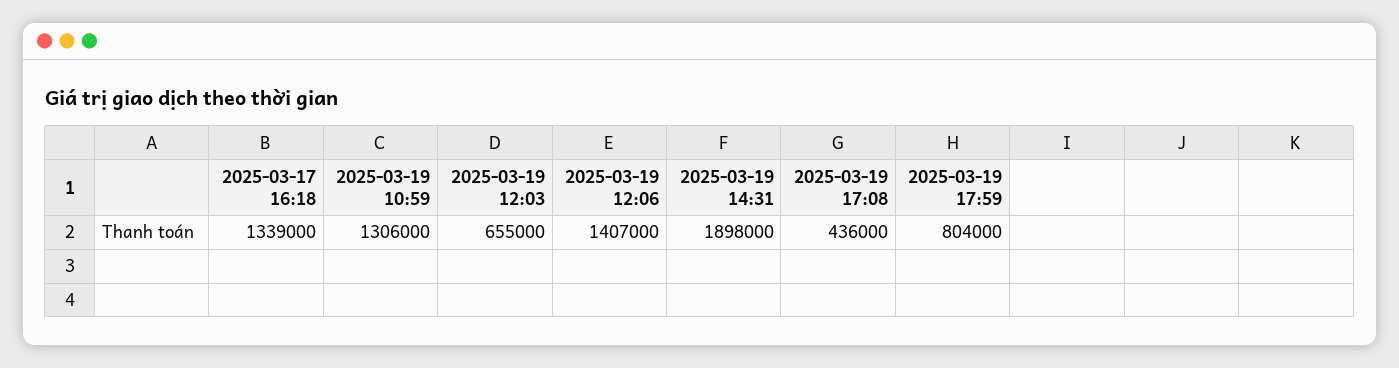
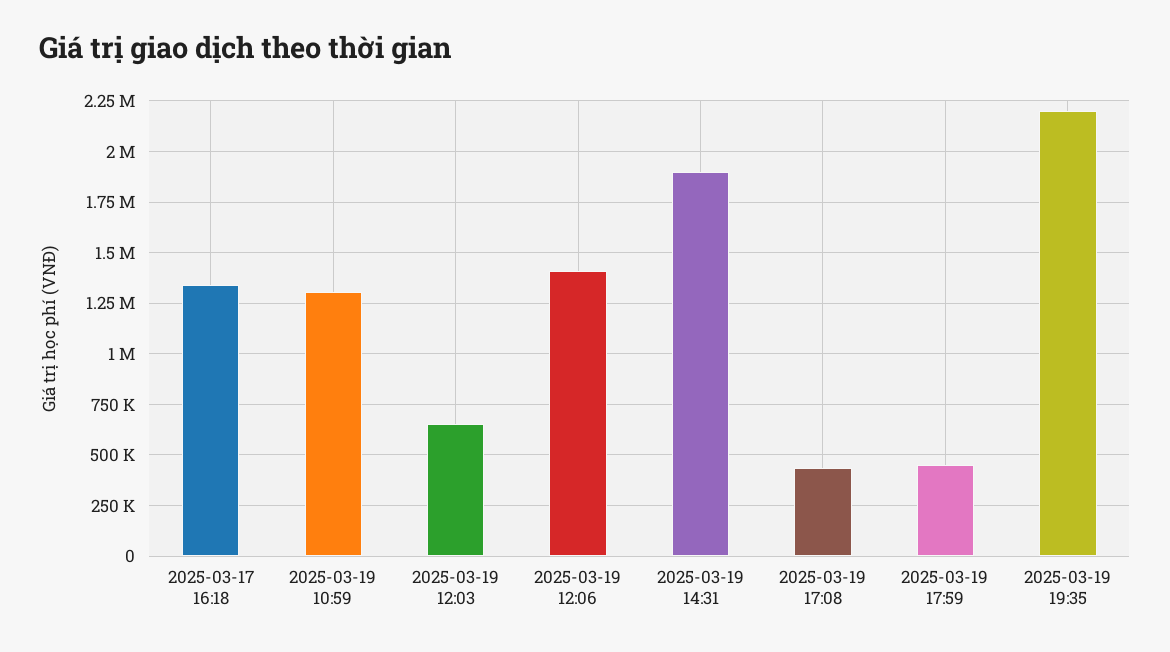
2025-03-19 17:59: 804000 -> 450000
2025-03-19 19:35: none -> 2200000

